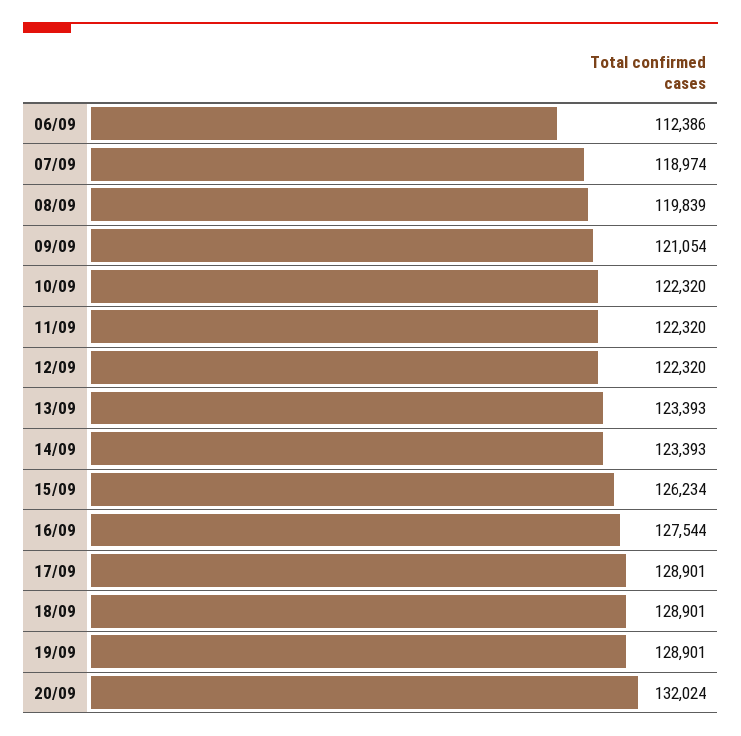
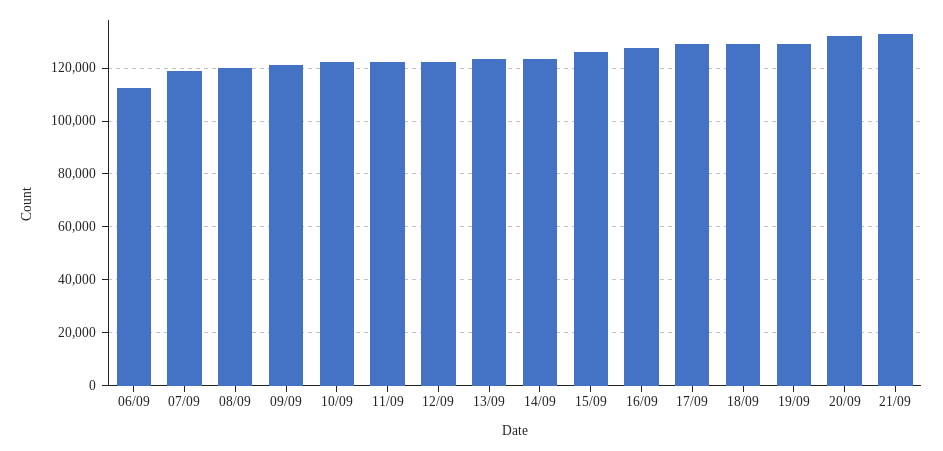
21/09: none -> 132500

